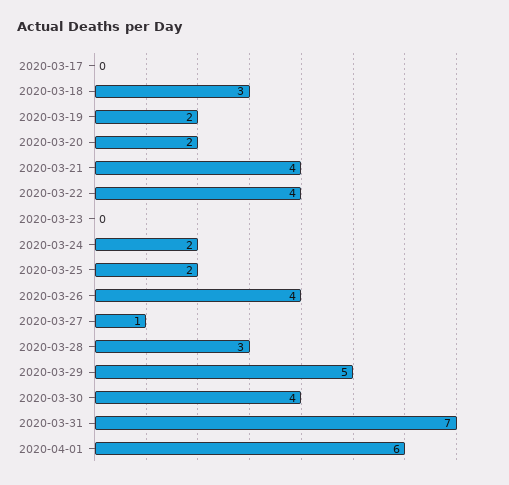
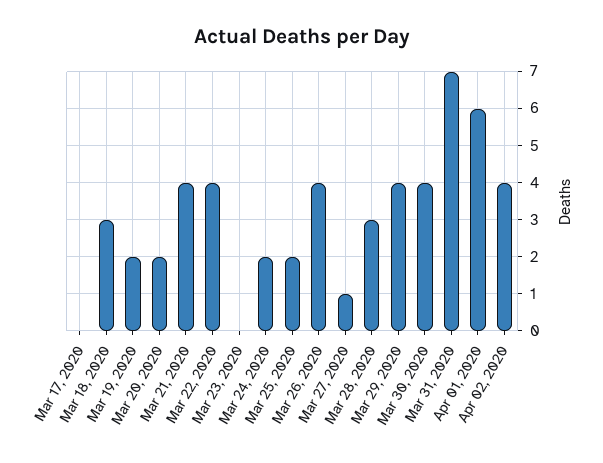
2020-03-29: 5 -> 4
Apr 02, 2020: none -> 4

